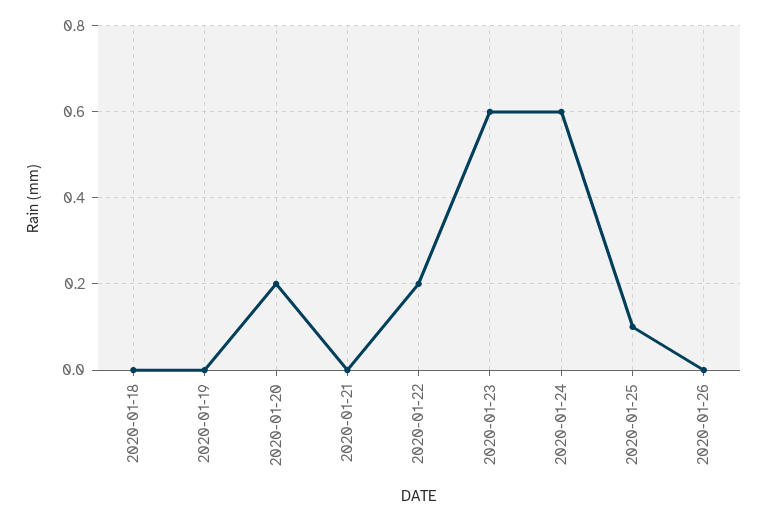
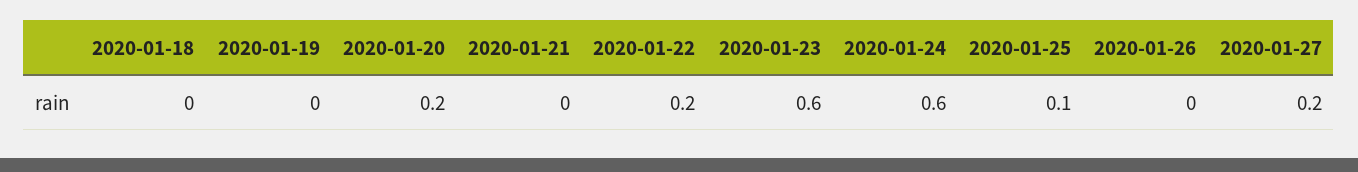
2020-01-27: none -> 0.2

